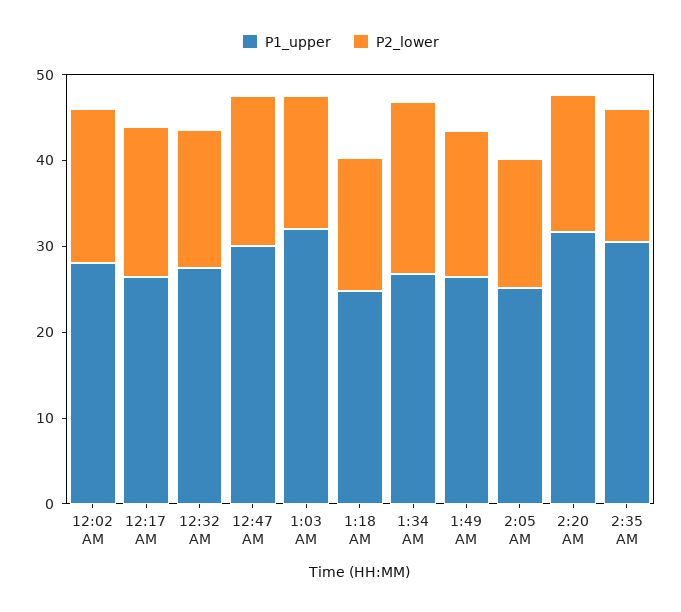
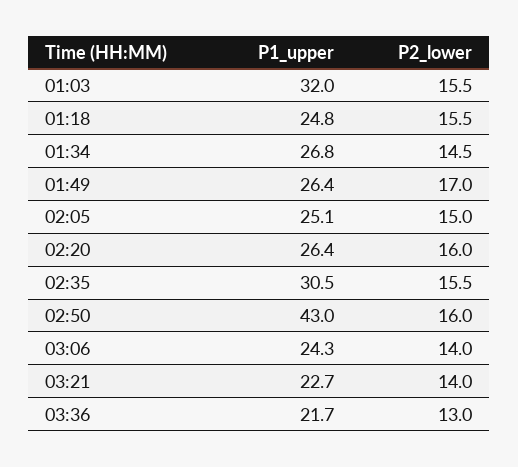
P1_upper, 12:02 AM: 28 -> none
P2_lower, 12:02 AM: 18 -> none
P1_upper, 12:17 AM: 26 -> none
P2_lower, 12:17 AM: 18 -> none
P1_upper, 12:32 AM: 28 -> none
P2_lower, 12:32 AM: 16 -> none
P1_upper, 12:47 AM: 30 -> none
P2_lower, 12:47 AM: 18 -> none
P2_lower, 1:34 AM: 20 -> 14.5
P1_upper, 2:20 AM: 32 -> 26.4
P1_upper, 02:50: none -> 43
P2_lower, 02:50: none -> 16
P1_upper, 03:06: none -> 24.3
P2_lower, 03:06: none -> 14
P1_upper, 03:21: none -> 22.7
P2_lower, 03:21: none -> 14
P1_upper, 03:36: none -> 21.7
P2_lower, 03:36: none -> 13

